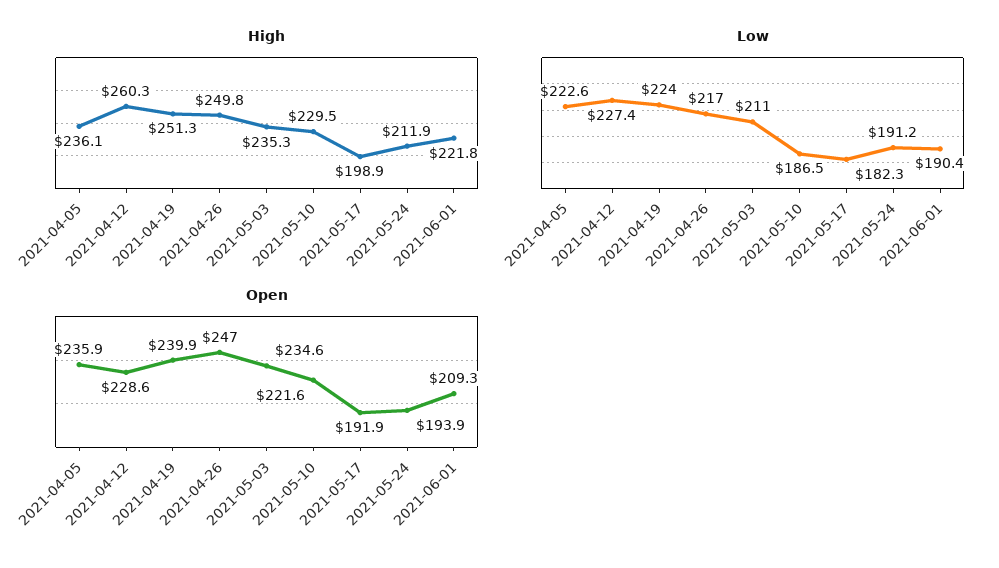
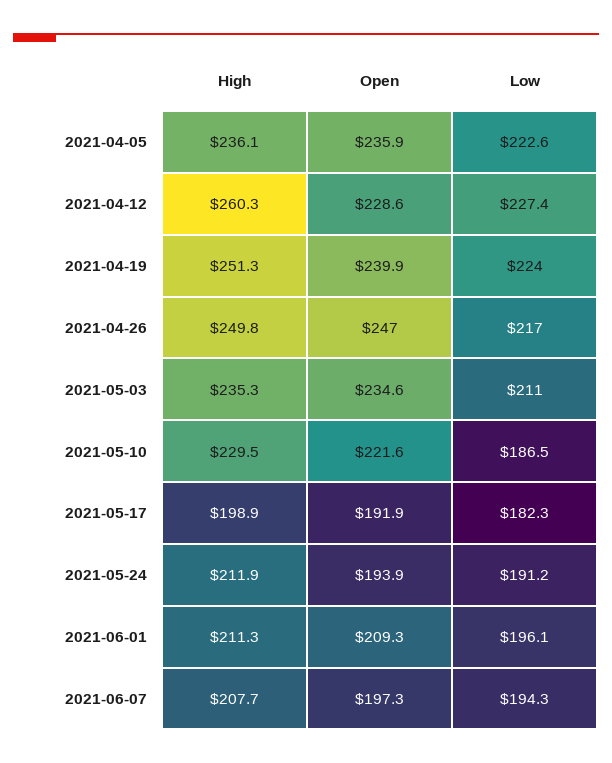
High, 2021-06-01: 221.8 -> 211.3
Low, 2021-06-01: 190.4 -> 196.1
High, 2021-06-07: none -> 207.7
Open, 2021-06-07: none -> 197.3
Low, 2021-06-07: none -> 194.3

